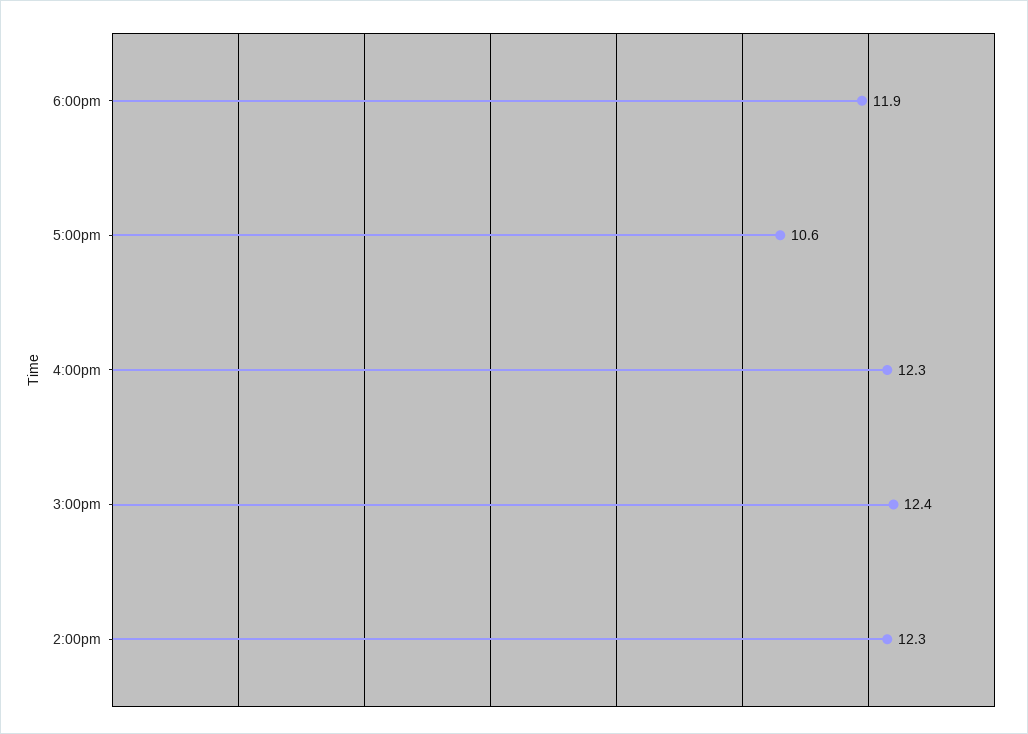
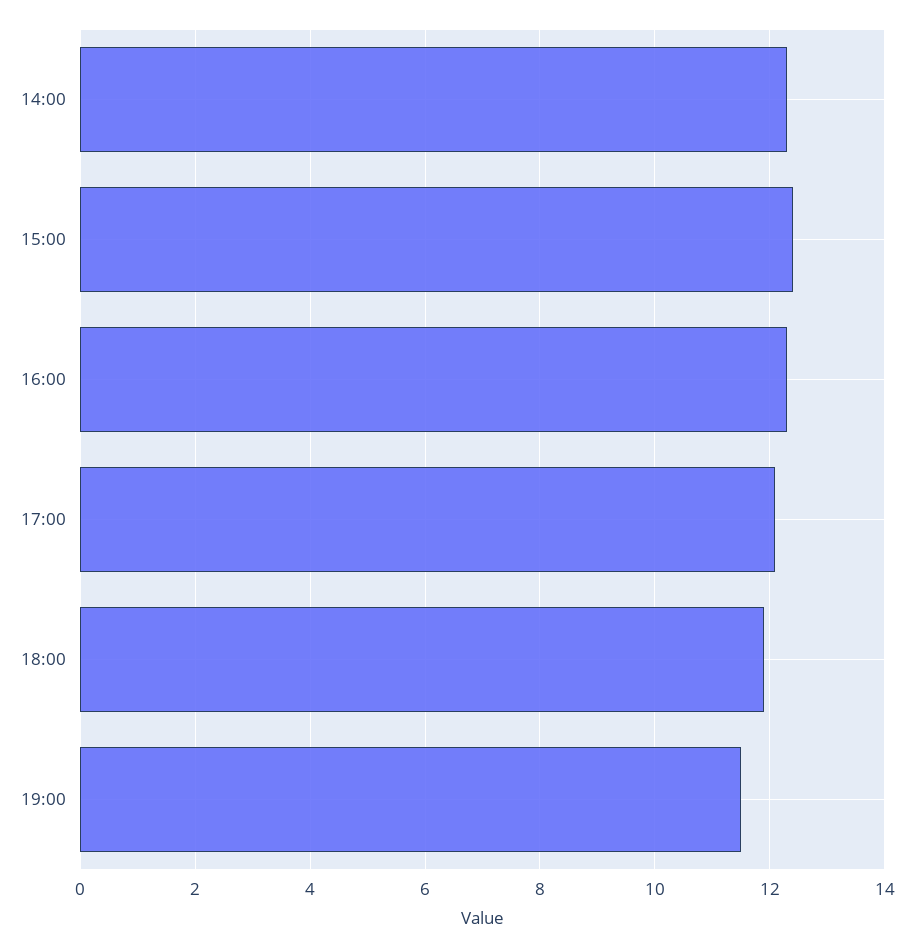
5:00pm: 10.6 -> 12
19:00: none -> 11.5

